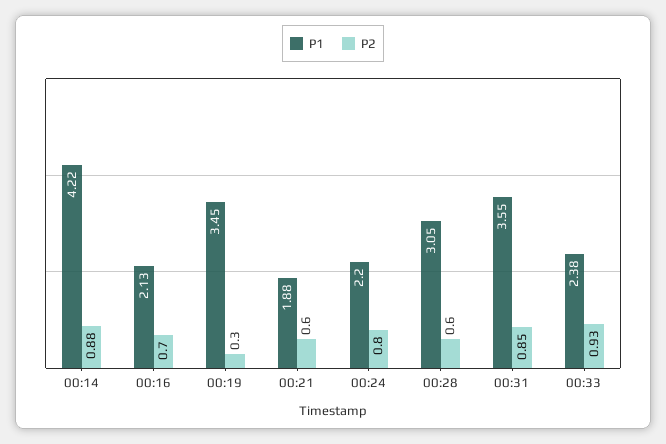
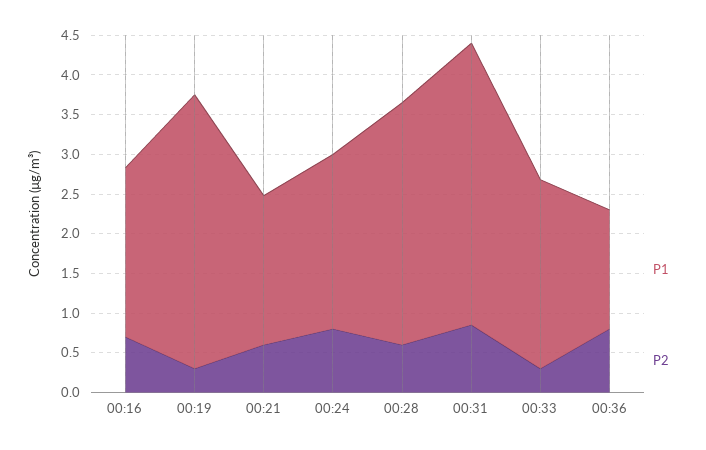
P1, 00:14: 4.22 -> none
P2, 00:14: 0.88 -> none
P2, 00:33: 0.93 -> 0.25
P1, 00:36: none -> 1.5
P2, 00:36: none -> 0.75

